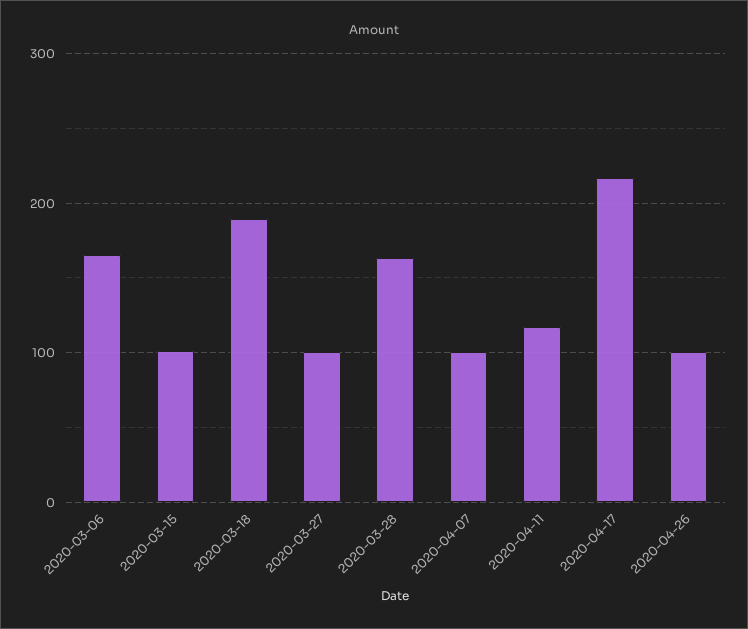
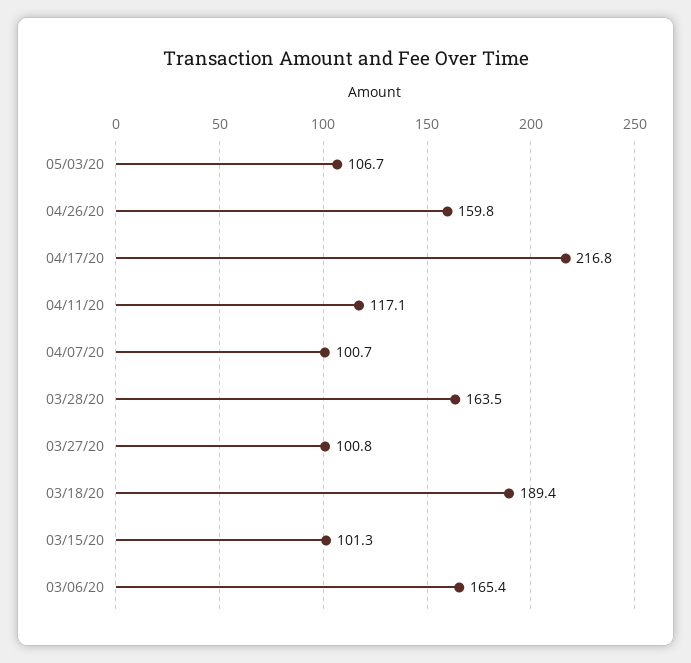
2020-04-26: 100 -> 159.8
05/03/20: none -> 106.7

